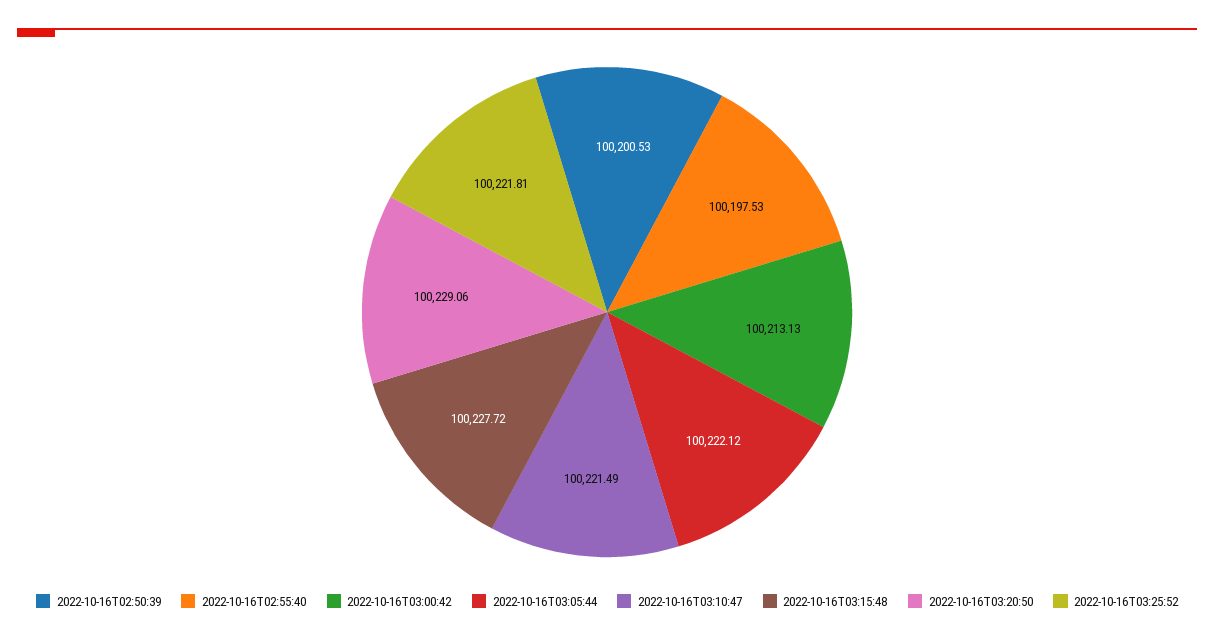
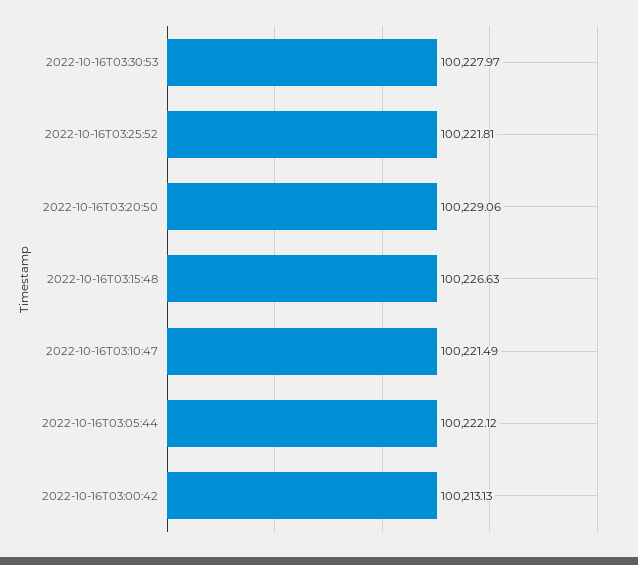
2022-10-16T02:50:39: 100200.53 -> none
2022-10-16T02:55:40: 100197.53 -> none
2022-10-16T03:15:48: 100227.72 -> 100226.63
2022-10-16T03:30:53: none -> 100227.97

